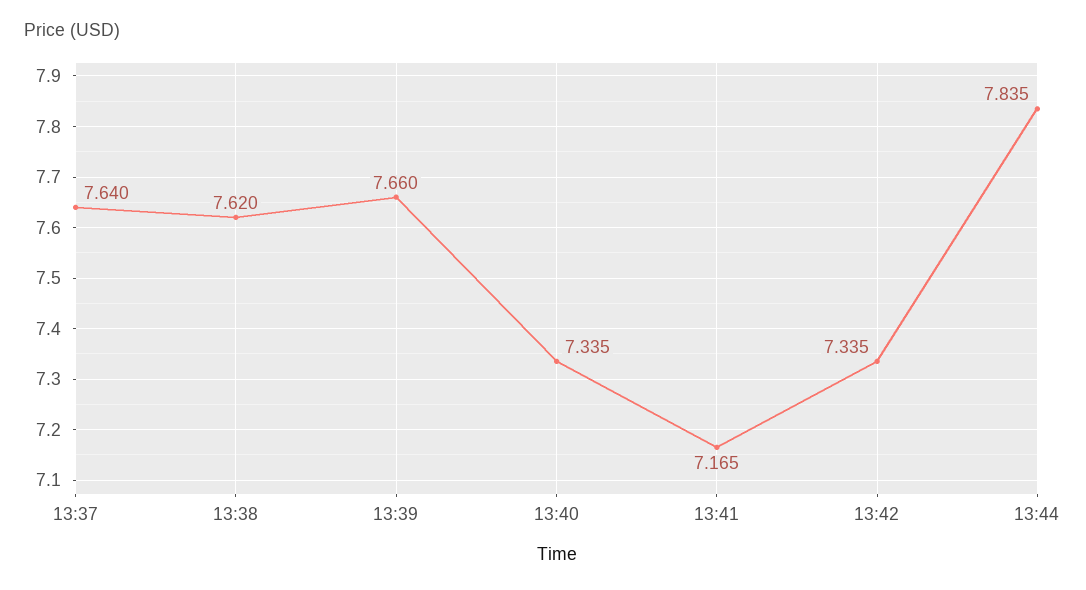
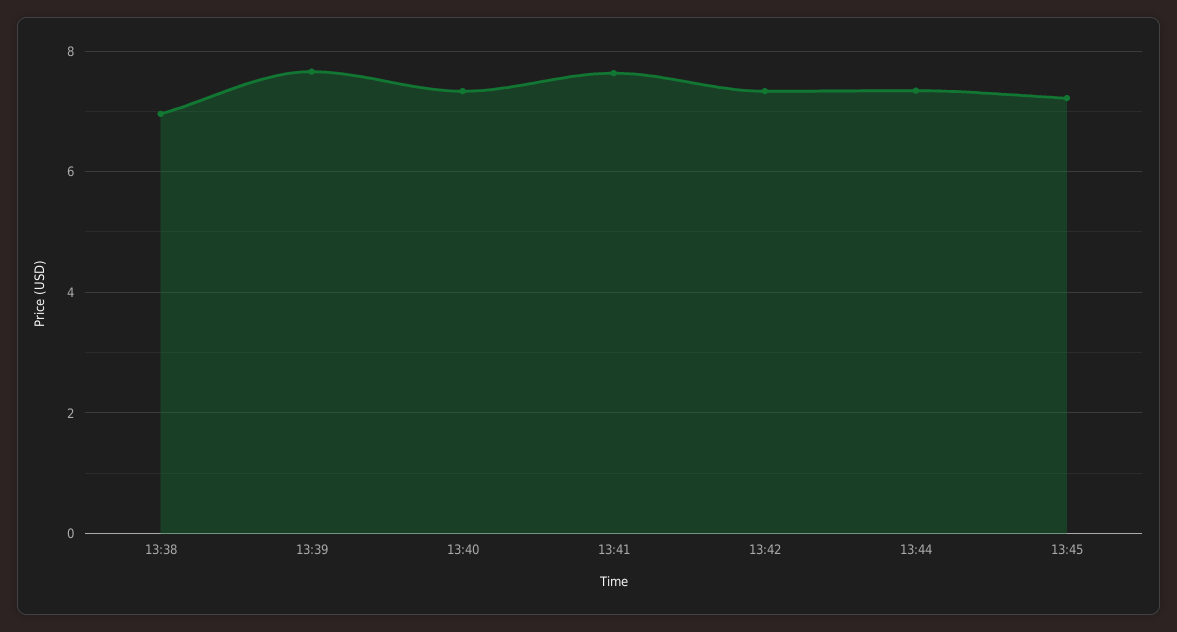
13:37: 7.64 -> none
13:38: 7.62 -> 7
13:41: 7.165 -> 7.6
13:44: 7.835 -> 7.4
13:45: none -> 7.2

